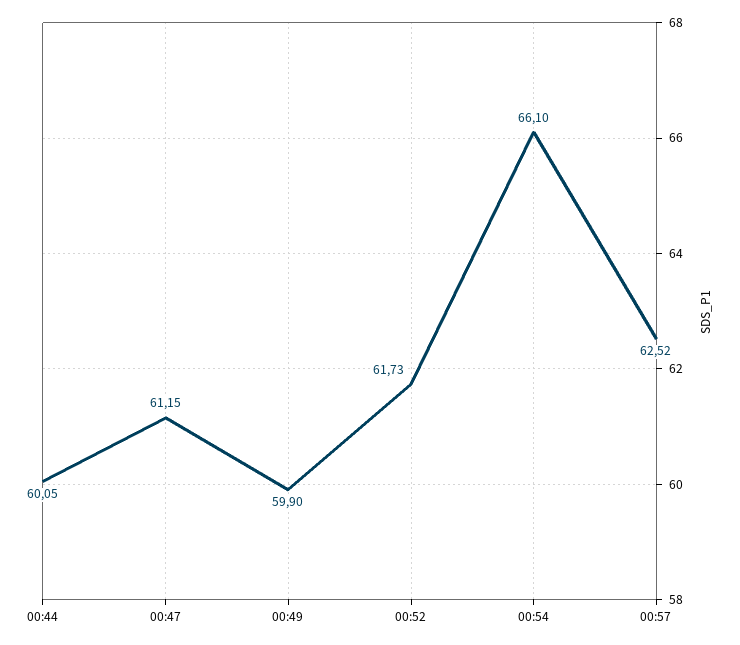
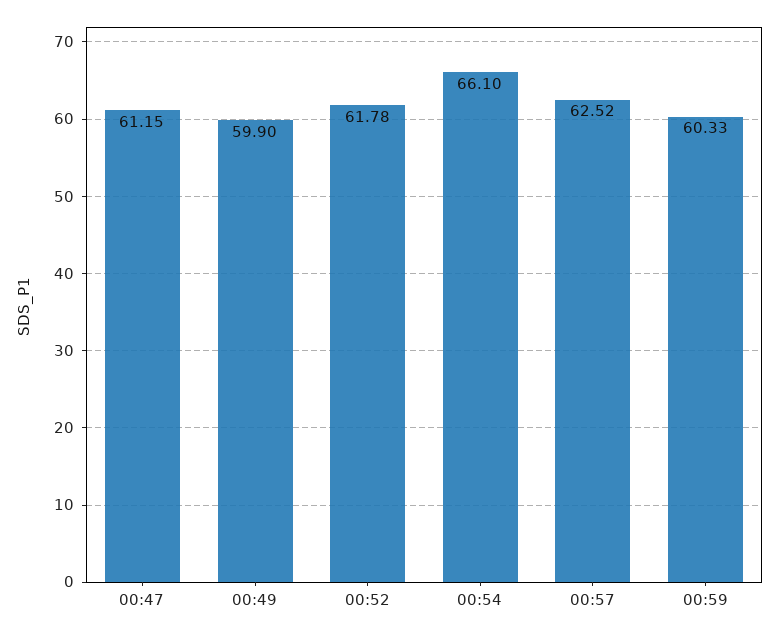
00:44: 60.05 -> none
00:52: 61.73 -> 61.78
00:59: none -> 60.33

